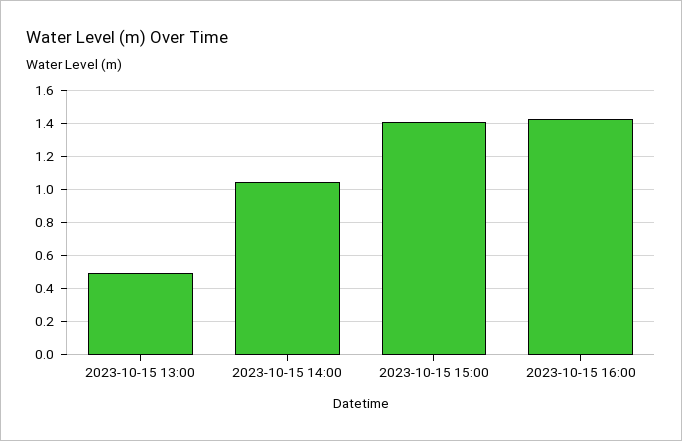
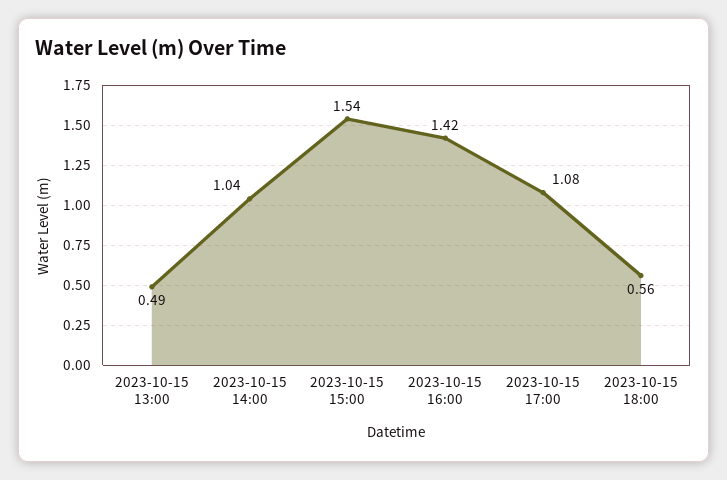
2023-10-15 15:00: 1.4 -> 1.54
2023-10-15 17:00: none -> 1.08
2023-10-15 18:00: none -> 0.56

